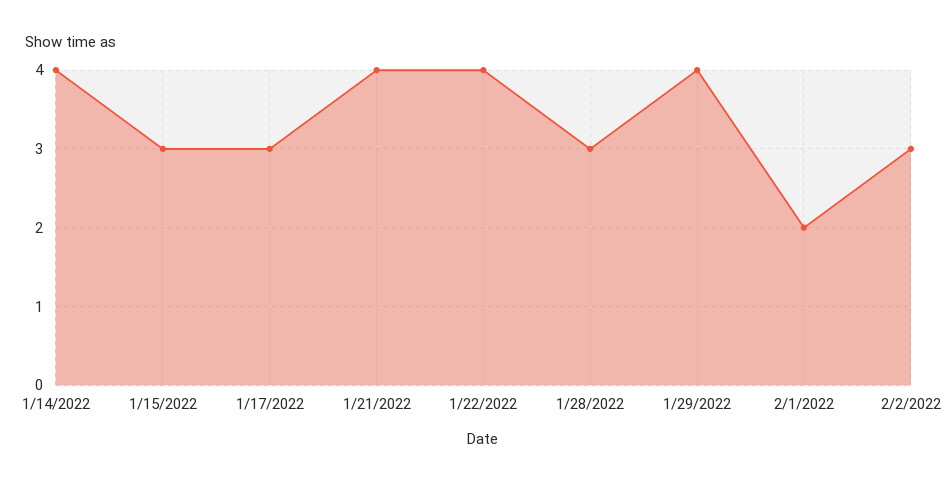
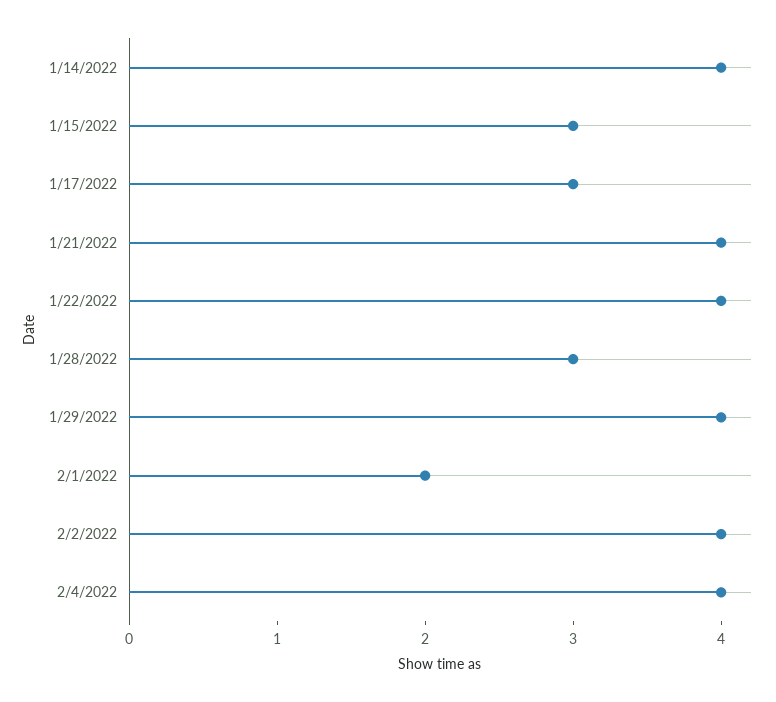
2/2/2022: 3 -> 4
2/4/2022: none -> 4

